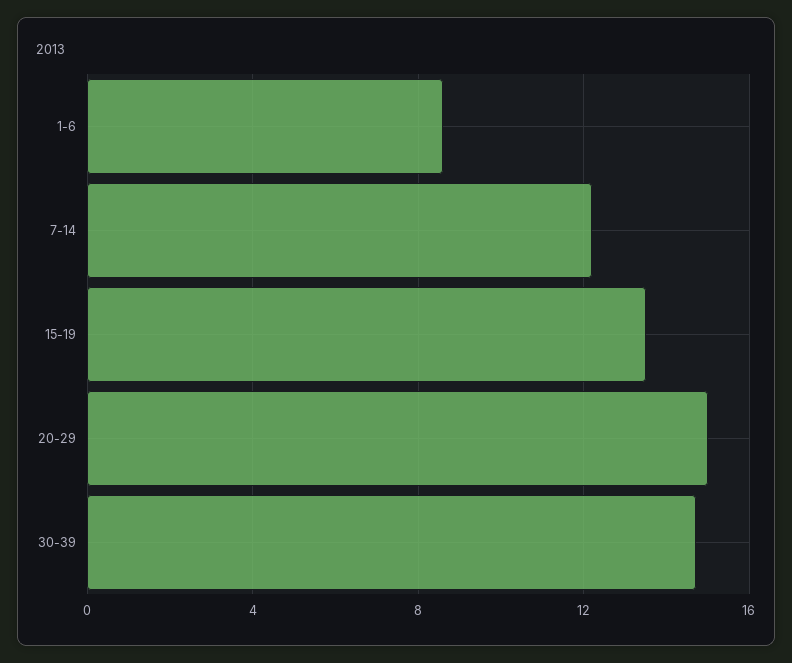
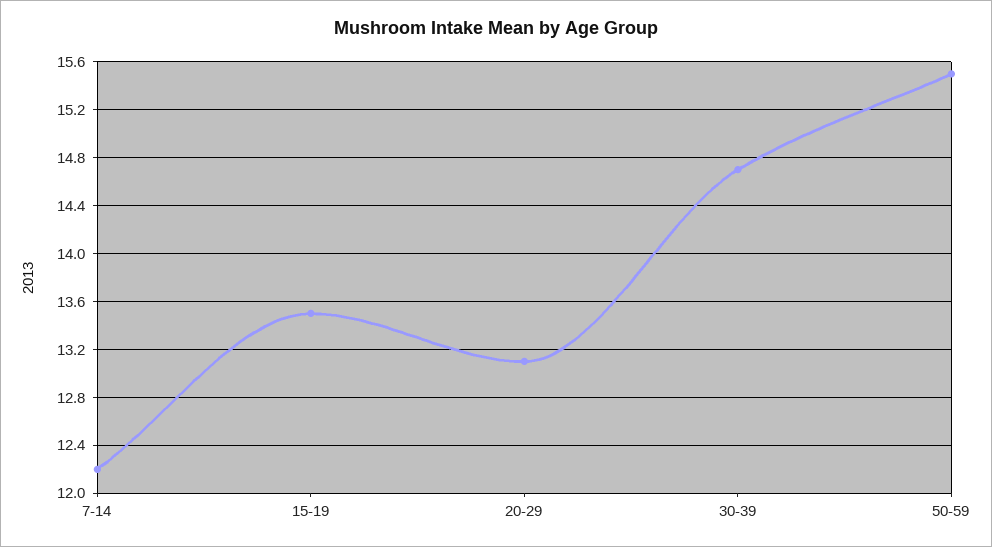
1-6: 8.5 -> none
20-29: 15 -> 13.1
50-59: none -> 15.5

